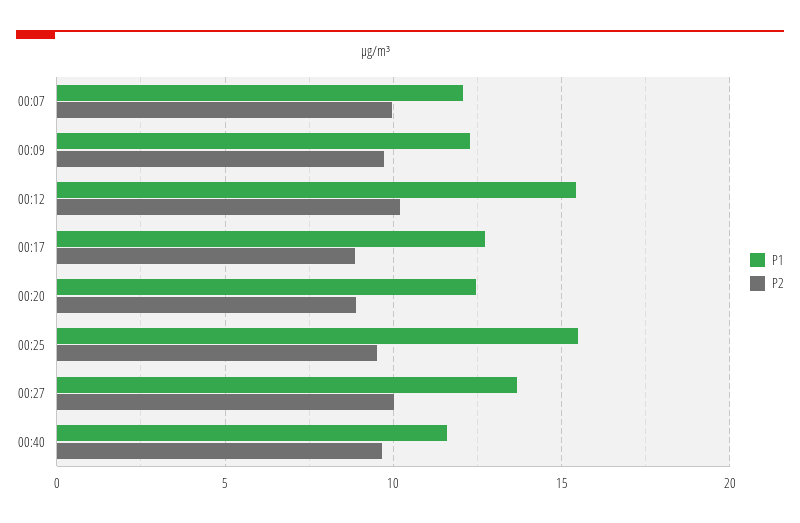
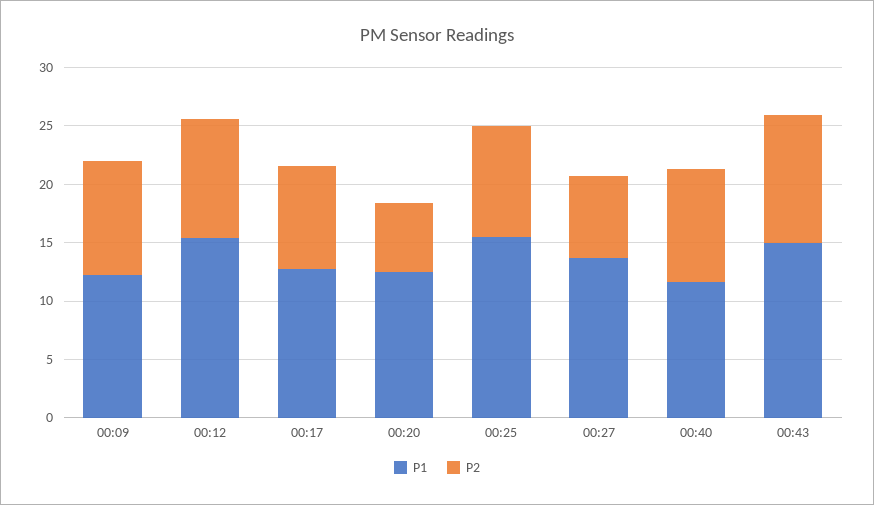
P1, 00:07: 12 -> none
P2, 00:07: 10 -> none
P2, 00:20: 9 -> 6
P2, 00:27: 10 -> 7
P1, 00:43: none -> 15
P2, 00:43: none -> 11

